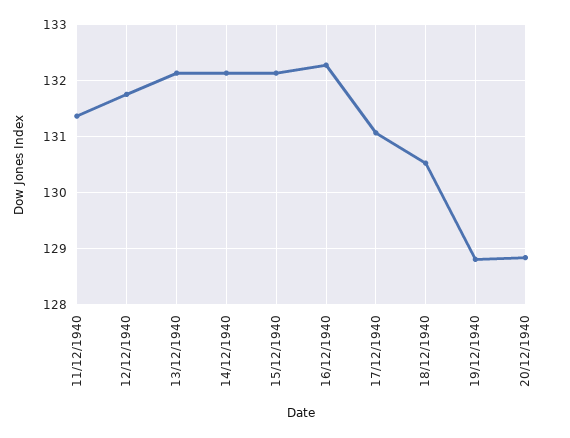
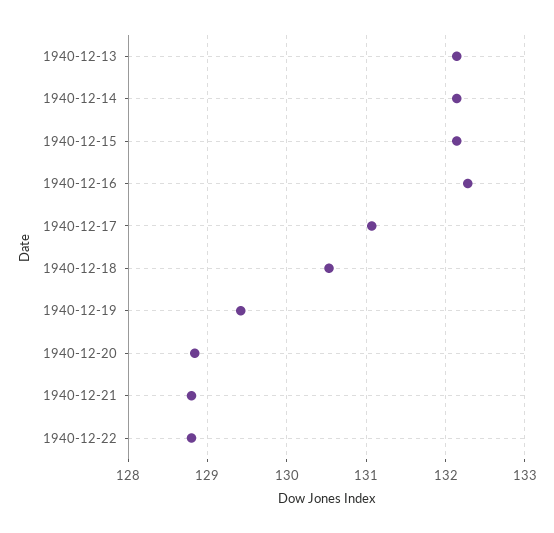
11/12/1940: 131.4 -> none
12/12/1940: 131.8 -> none
19/12/1940: 128.8 -> 129.4
1940-12-21: none -> 128.8
1940-12-22: none -> 128.8

